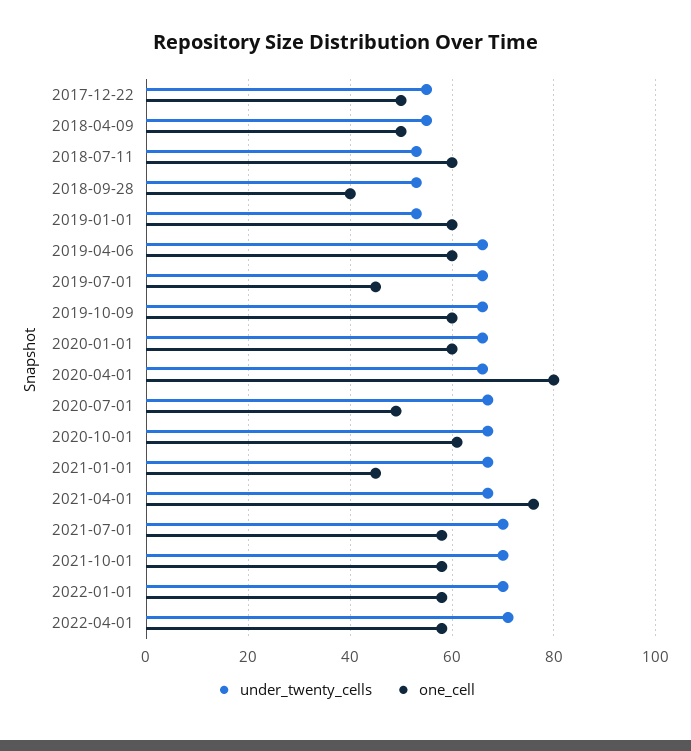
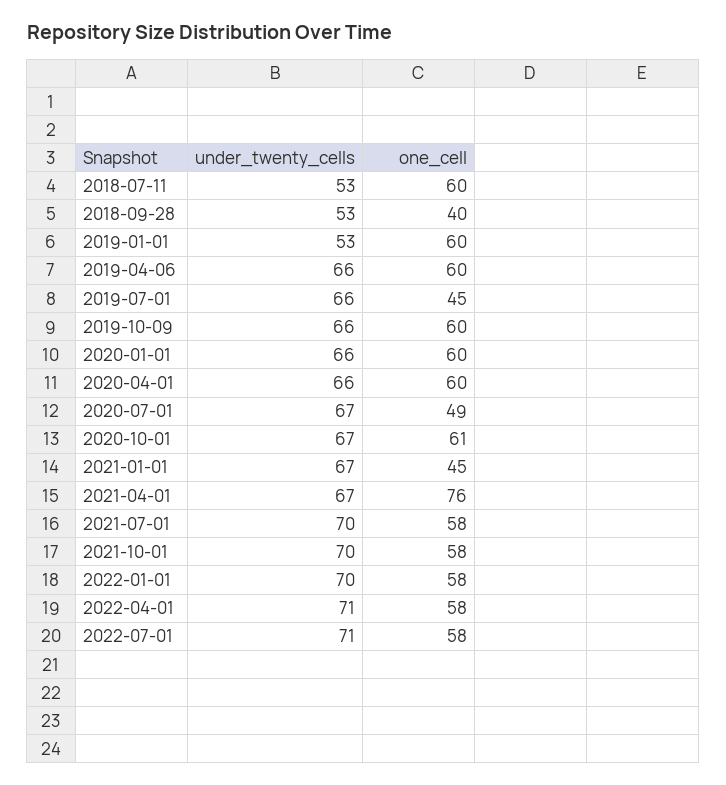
under_twenty_cells, 2017-12-22: 55 -> none
one_cell, 2017-12-22: 50 -> none
under_twenty_cells, 2018-04-09: 55 -> none
one_cell, 2018-04-09: 50 -> none
one_cell, 2020-04-01: 80 -> 60
under_twenty_cells, 2022-07-01: none -> 71
one_cell, 2022-07-01: none -> 58

